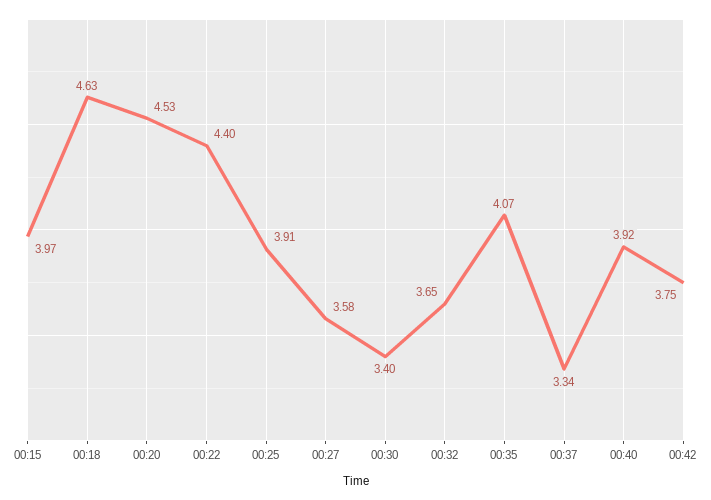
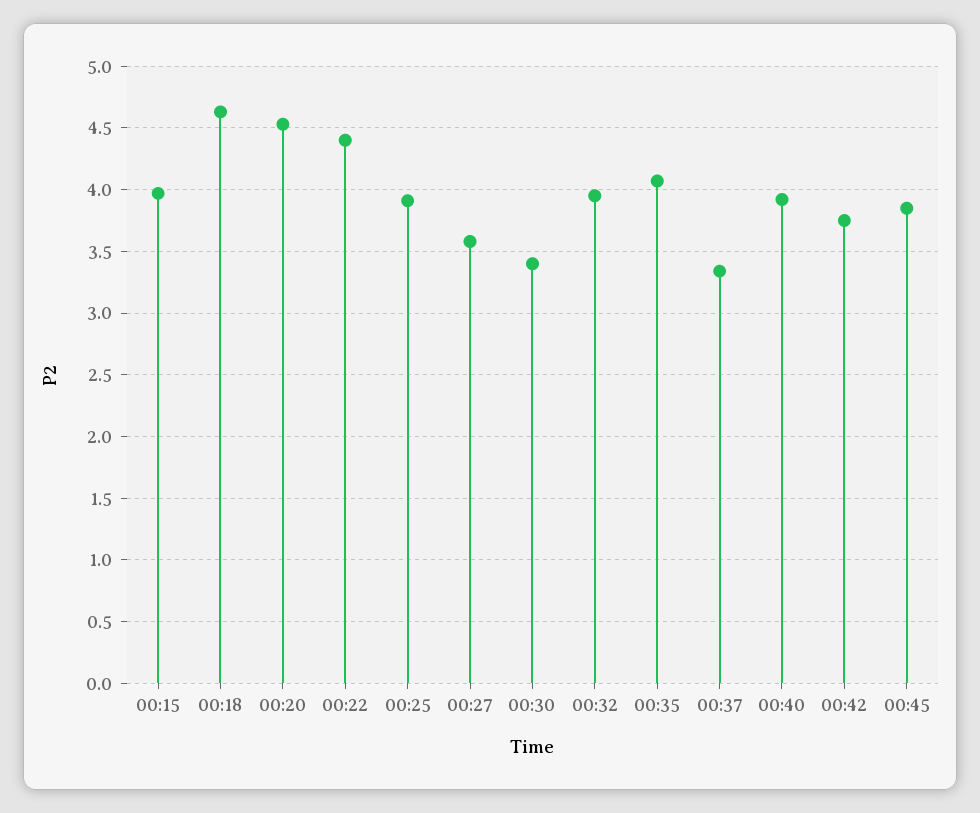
00:32: 3.65 -> 3.95
00:45: none -> 3.85

